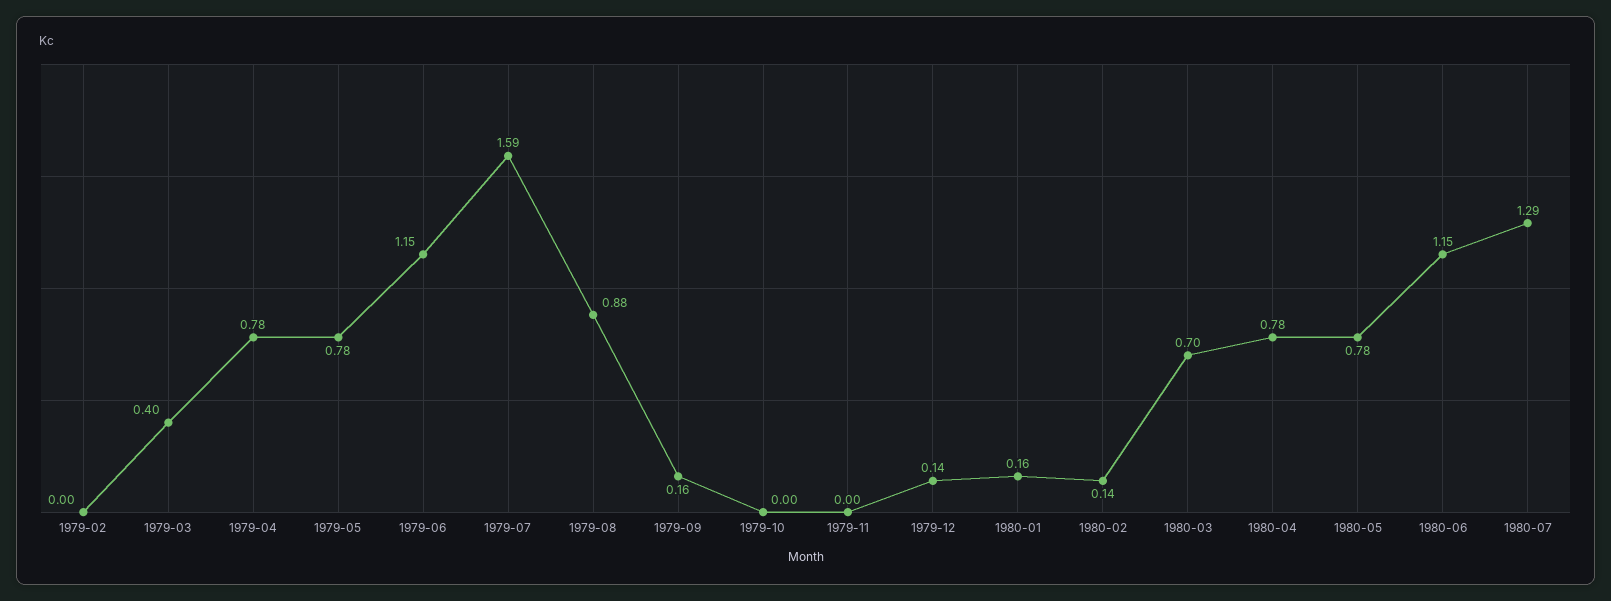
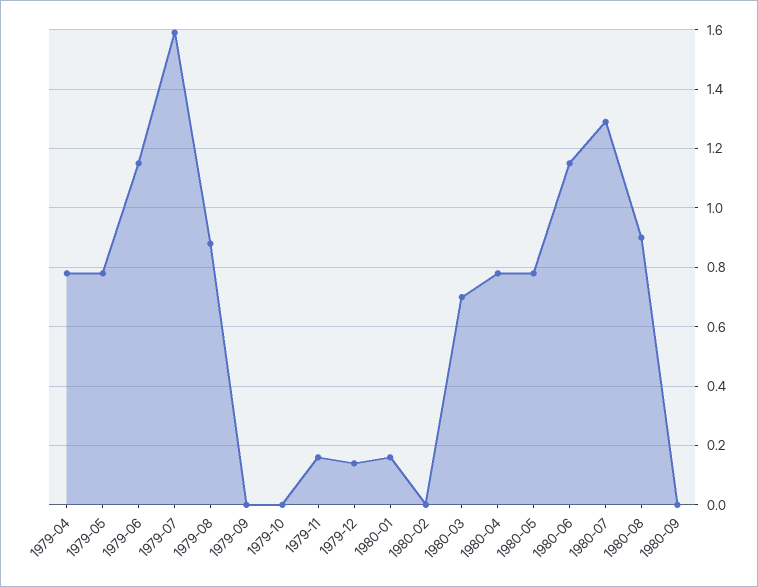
1979-02: 0 -> none
1979-03: 0.4 -> none
1979-09: 0.16 -> 0
1979-11: 0 -> 0.15
1980-02: 0.14 -> 0
1980-08: none -> 0.9
1980-09: none -> 0

